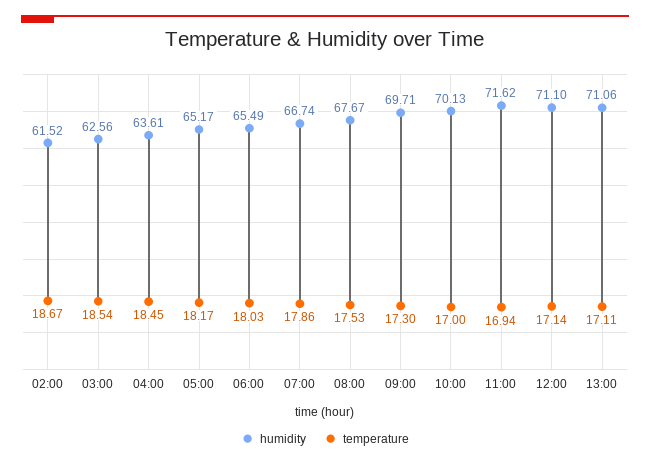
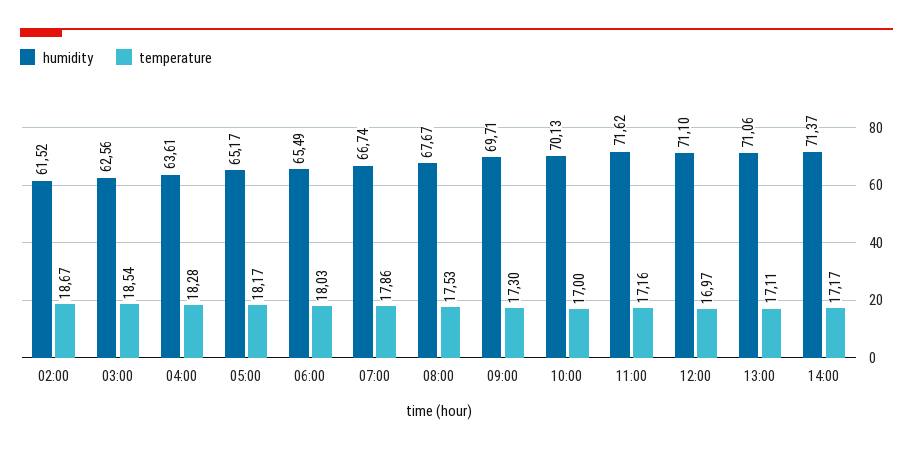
temperature, 04:00: 18.45 -> 18.28
temperature, 11:00: 16.94 -> 17.16
temperature, 12:00: 17.14 -> 16.97
humidity, 14:00: none -> 71.37
temperature, 14:00: none -> 17.17

